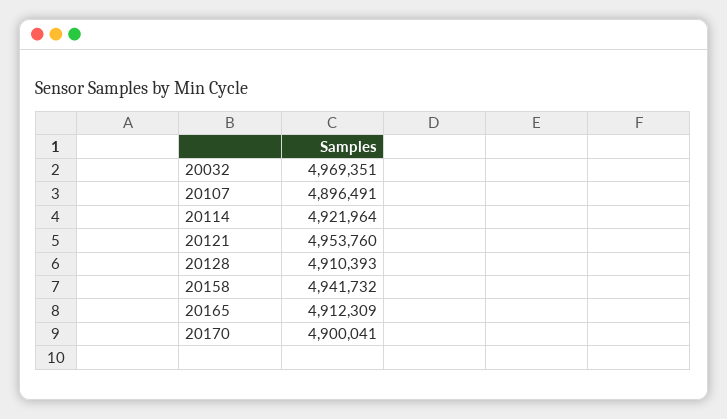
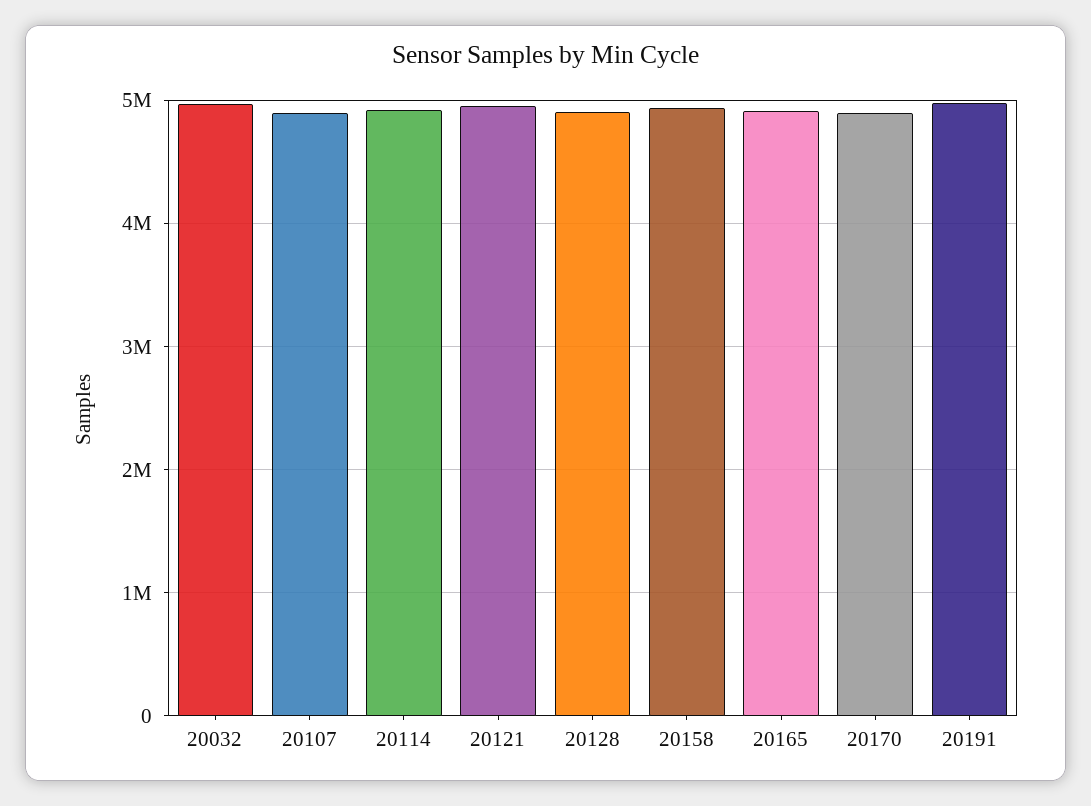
20191: none -> 5000000

